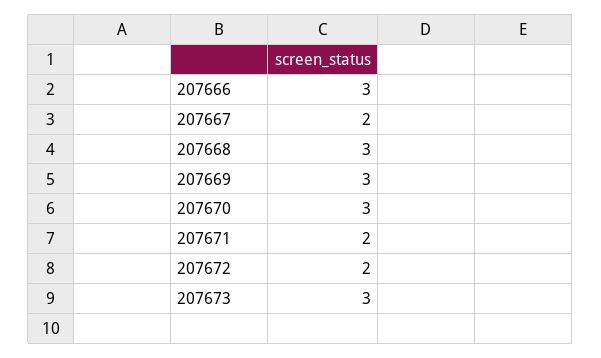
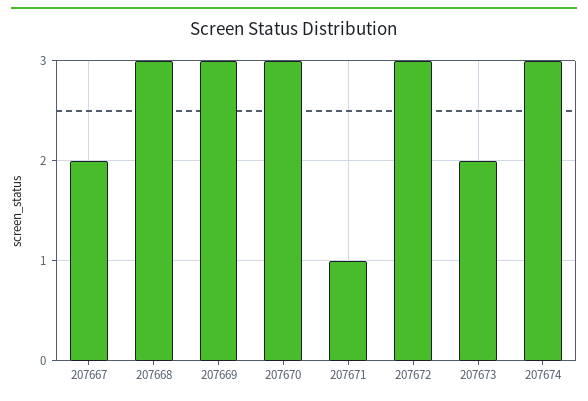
207666: 3 -> none
207671: 2 -> 1
207672: 2 -> 3
207673: 3 -> 2
207674: none -> 3

